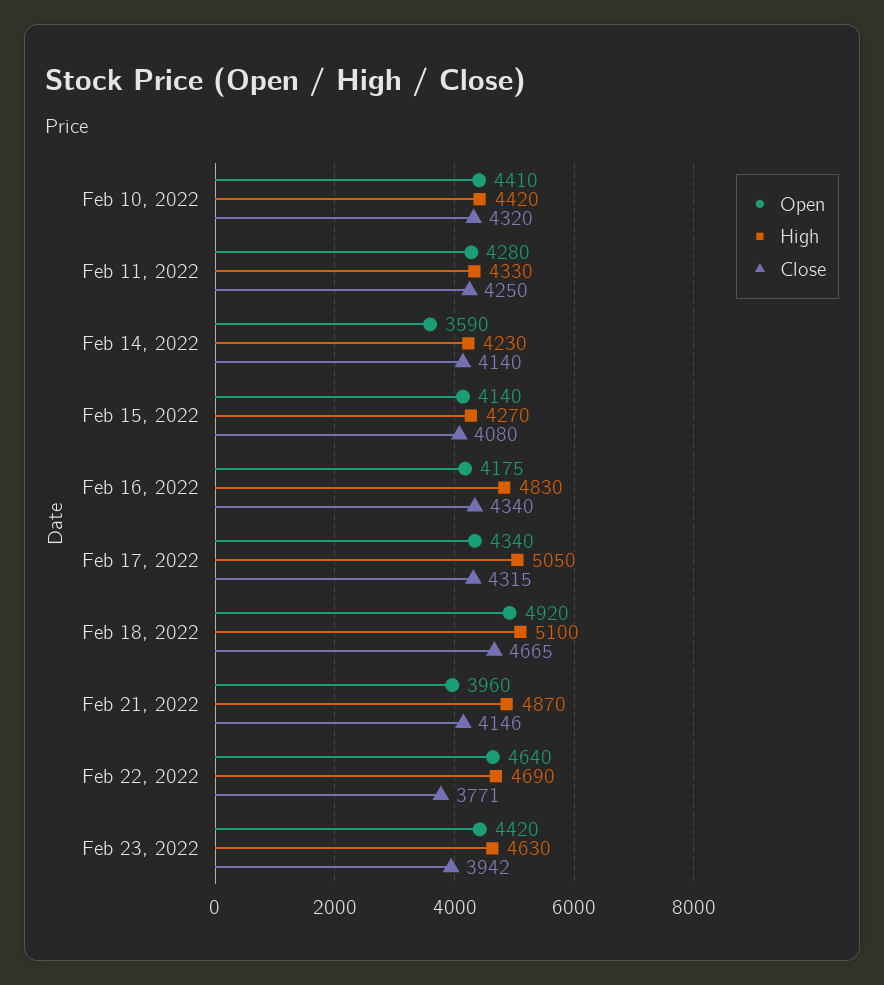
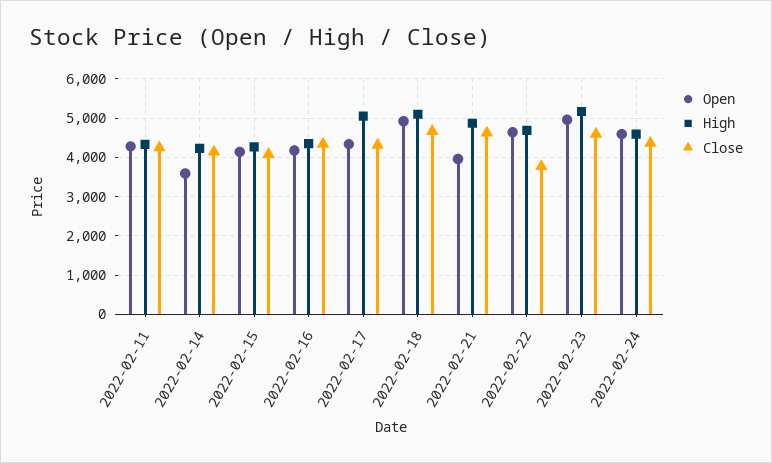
Open, Feb 10, 2022: 4410 -> none
High, Feb 10, 2022: 4420 -> none
Close, Feb 10, 2022: 4320 -> none
High, Feb 16, 2022: 4830 -> 4400
Close, Feb 21, 2022: 4146 -> 4600
Open, Feb 23, 2022: 4420 -> 5000
High, Feb 23, 2022: 4630 -> 5200
Close, Feb 23, 2022: 3942 -> 4600
Open, 2022-02-24: none -> 4600
High, 2022-02-24: none -> 4600
Close, 2022-02-24: none -> 4400

